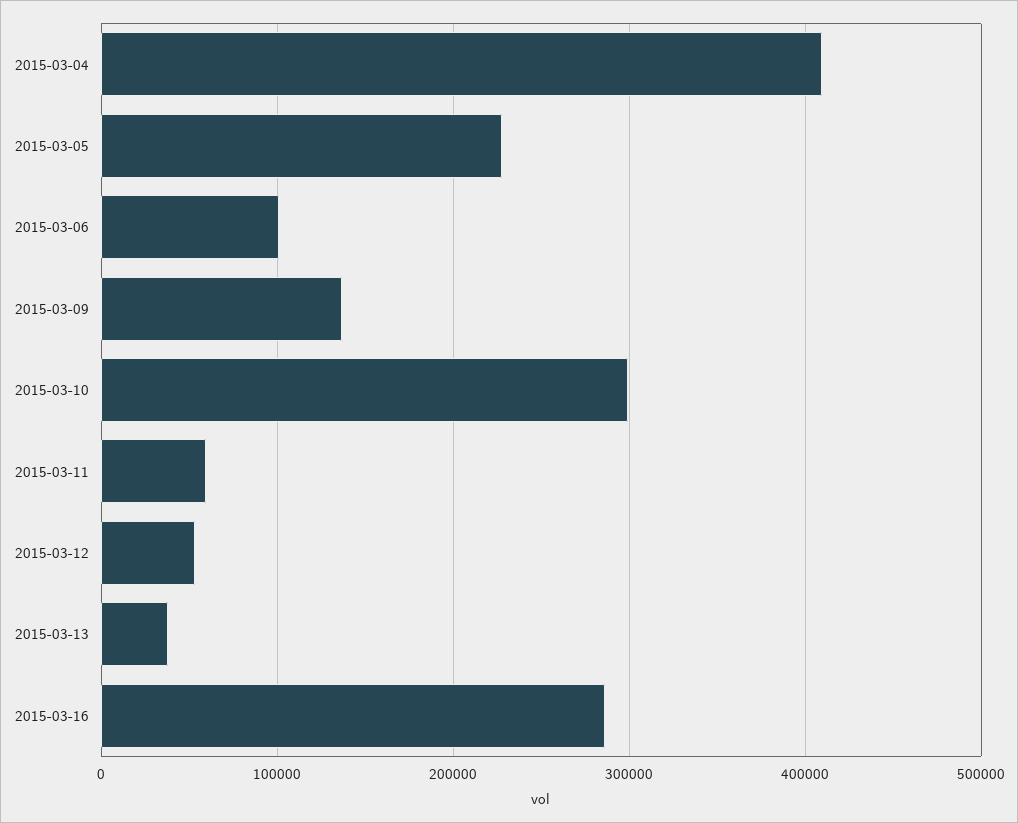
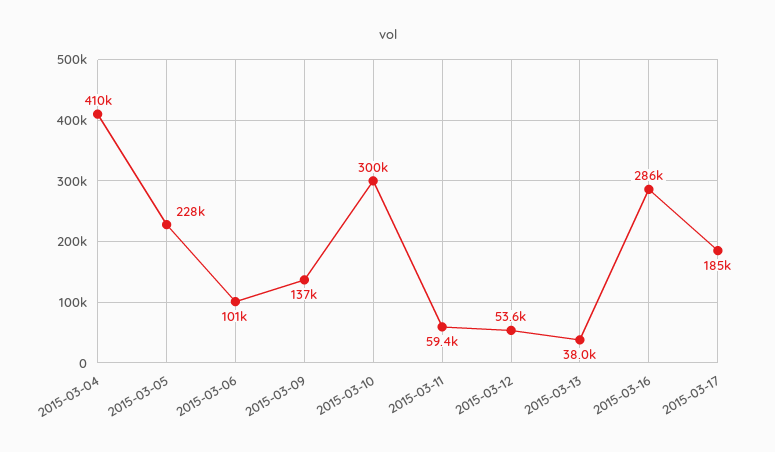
2015-03-17: none -> 185000

